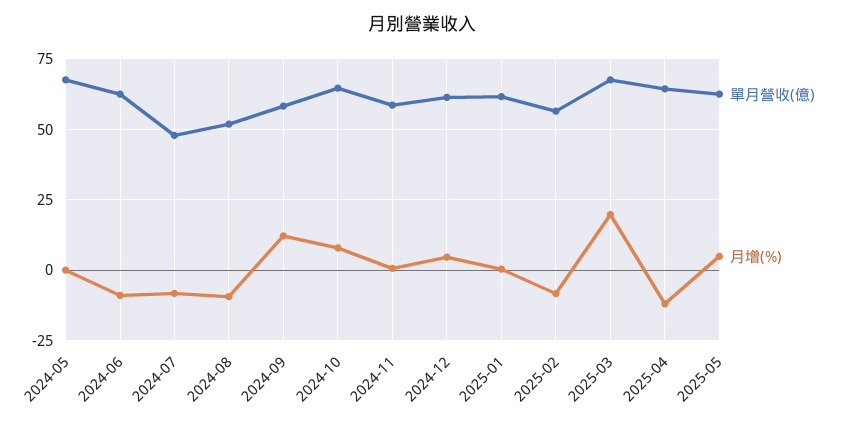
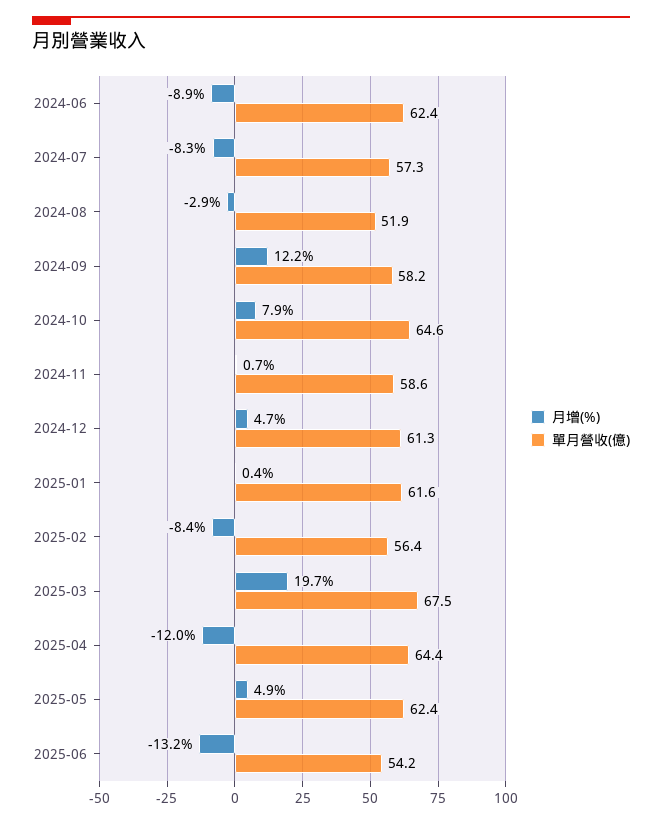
單月營收(億), 2024-05: 67.5 -> none
月增(%), 2024-05: 0 -> none
單月營收(億), 2024-07: 47.5 -> 57.3
月增(%), 2024-08: -10 -> -2.9
月增(%), 2025-06: none -> -13.2
單月營收(億), 2025-06: none -> 54.2

